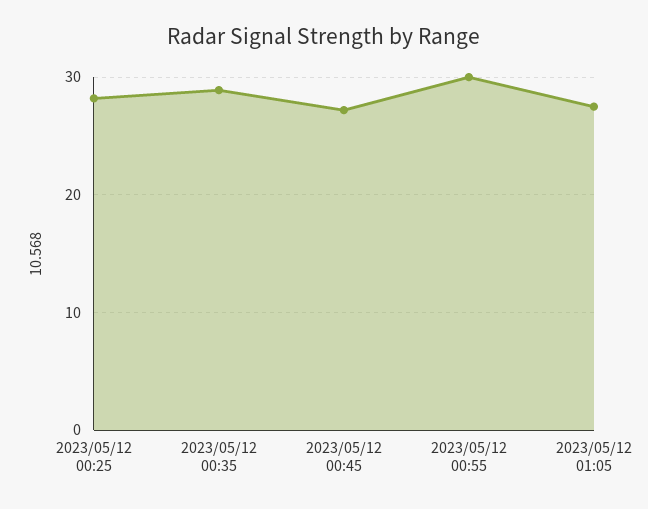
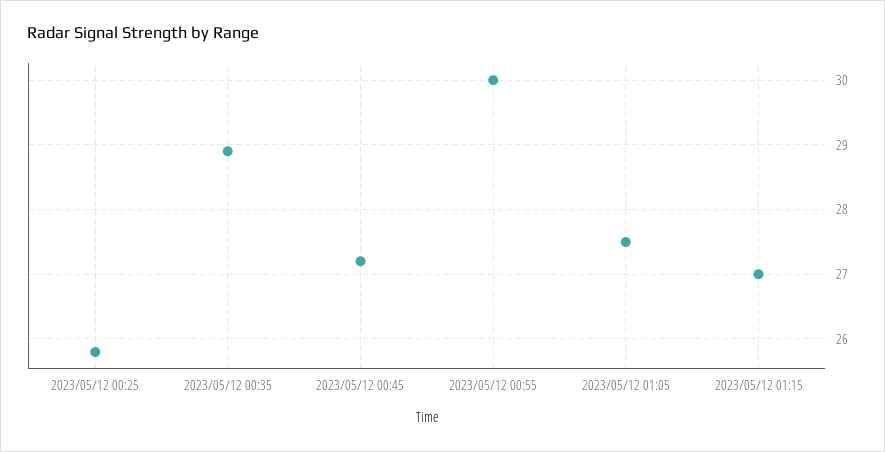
2023/05/12 00:25: 28 -> 25.8
2023/05/12 01:15: none -> 27

